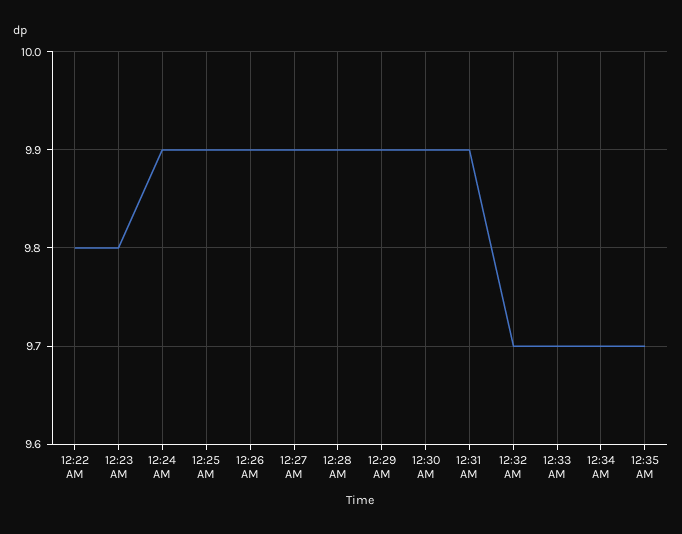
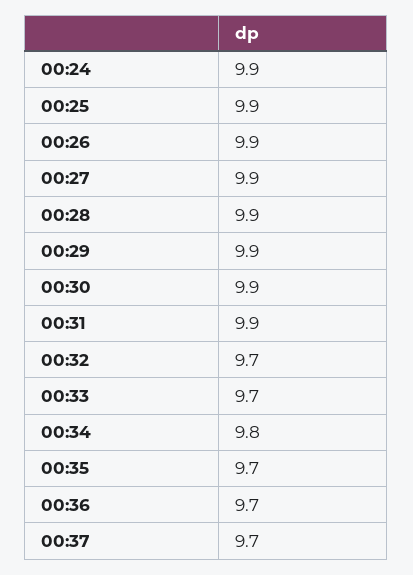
12:22 AM: 9.8 -> none
12:23 AM: 9.8 -> none
12:34 AM: 9.7 -> 9.8
00:36: none -> 9.7
00:37: none -> 9.7

